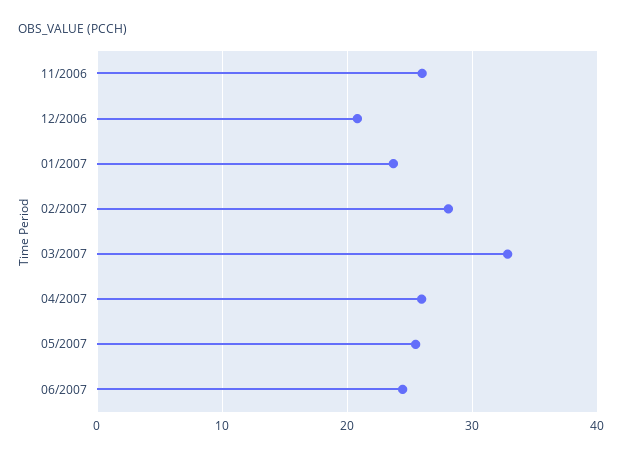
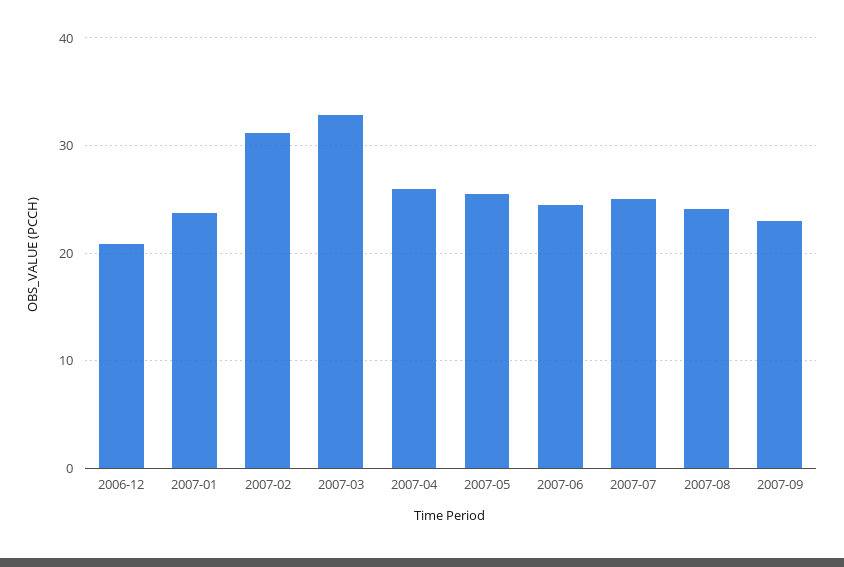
11/2006: 26 -> none
02/2007: 28 -> 31
2007-07: none -> 25
2007-08: none -> 24
2007-09: none -> 23

